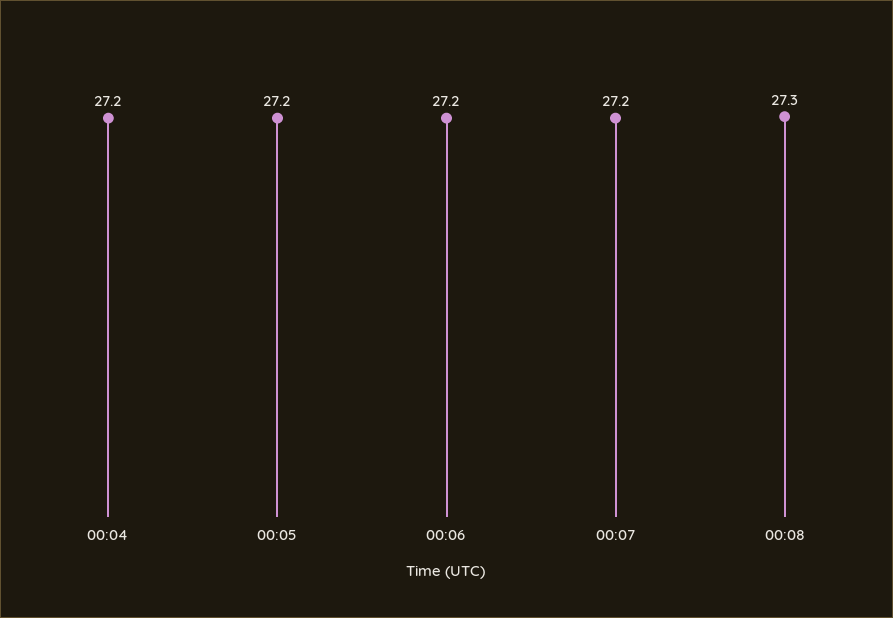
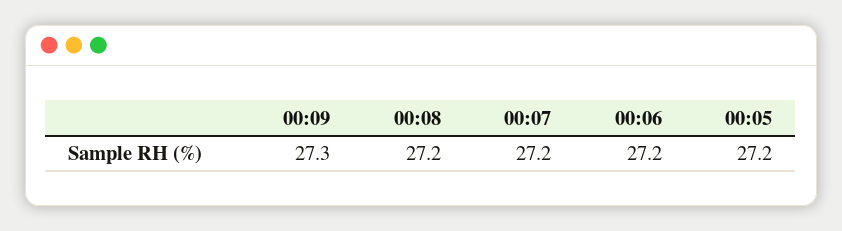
00:04: 27.2 -> none
00:08: 27.3 -> 27.2
00:09: none -> 27.3

